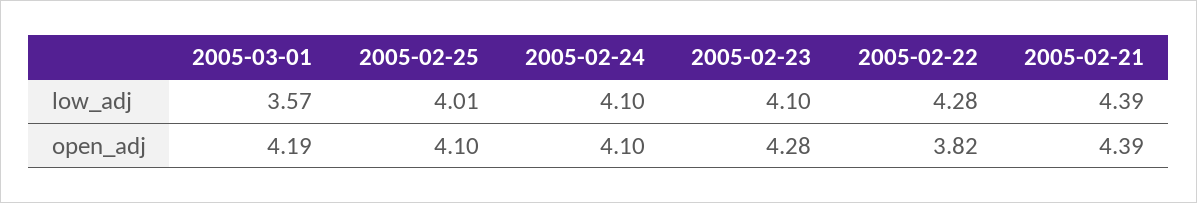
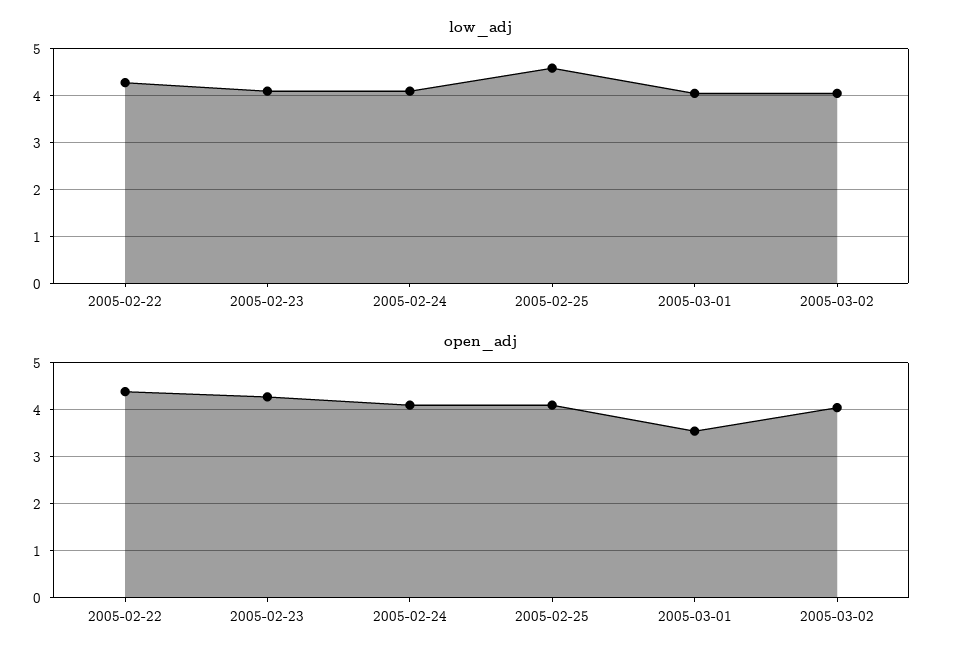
low_adj, 2005-03-01: 3.57 -> 4
low_adj, 2005-02-25: 4.01 -> 4.6
low_adj, 2005-02-21: 4.39 -> none
open_adj, 2005-03-01: 4.19 -> 3.6
open_adj, 2005-02-22: 3.82 -> 4.4
open_adj, 2005-02-21: 4.39 -> none
low_adj, 2005-03-02: none -> 4
open_adj, 2005-03-02: none -> 4

